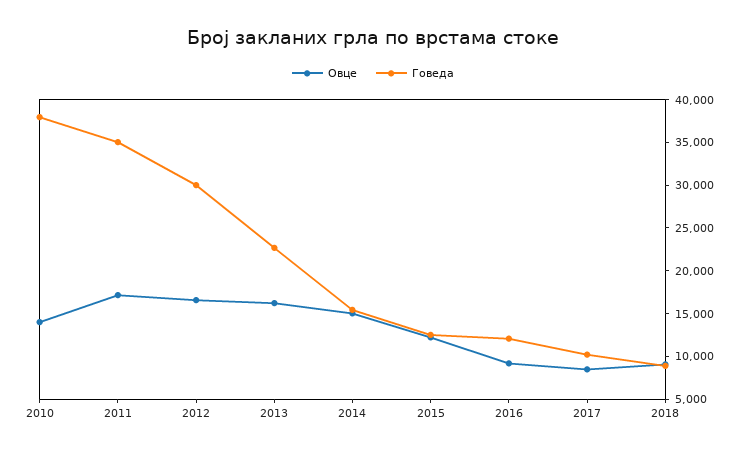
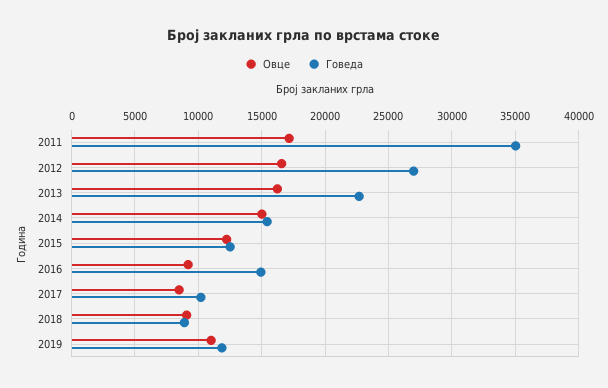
Овце, 2010: 14000 -> none
Говеда, 2010: 38000 -> none
Говеда, 2012: 30000 -> 27000
Говеда, 2016: 12000 -> 15000
Овце, 2019: none -> 11000
Говеда, 2019: none -> 12000

